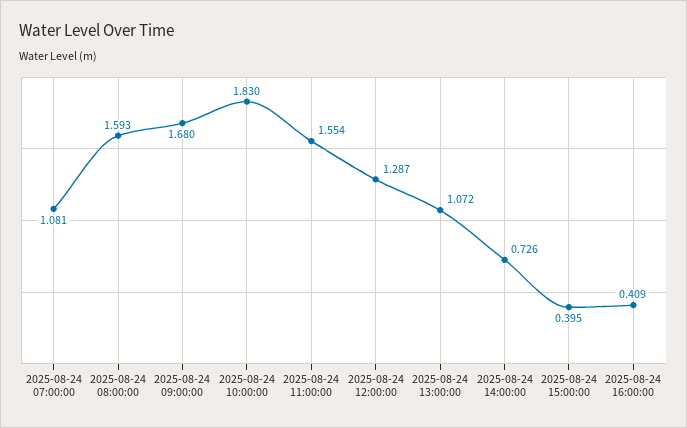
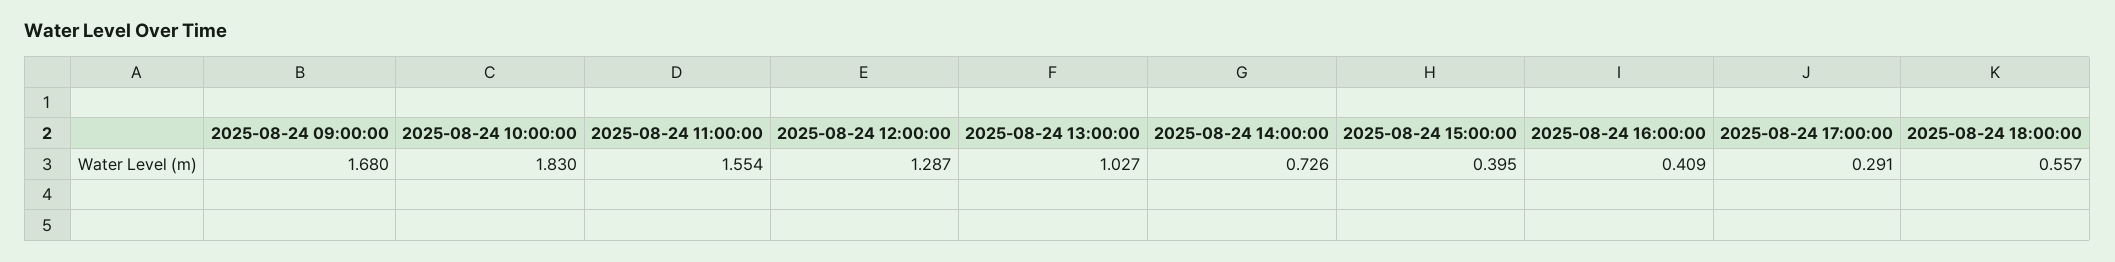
2025-08-24 07:00:00: 1.081 -> none
2025-08-24 08:00:00: 1.593 -> none
2025-08-24 13:00:00: 1.072 -> 1.027
2025-08-24 17:00:00: none -> 0.291
2025-08-24 18:00:00: none -> 0.557

